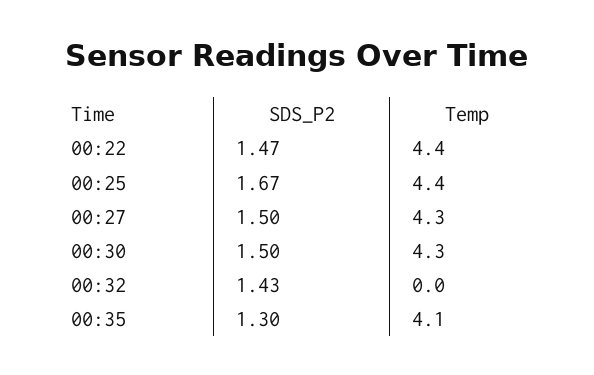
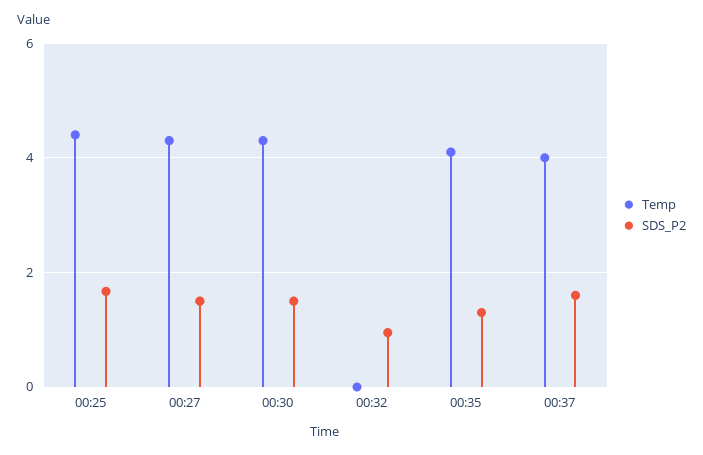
SDS_P2, 00:22: 1.47 -> none
Temp, 00:22: 4.4 -> none
SDS_P2, 00:32: 1.43 -> 1
Temp, 00:37: none -> 4
SDS_P2, 00:37: none -> 1.6

